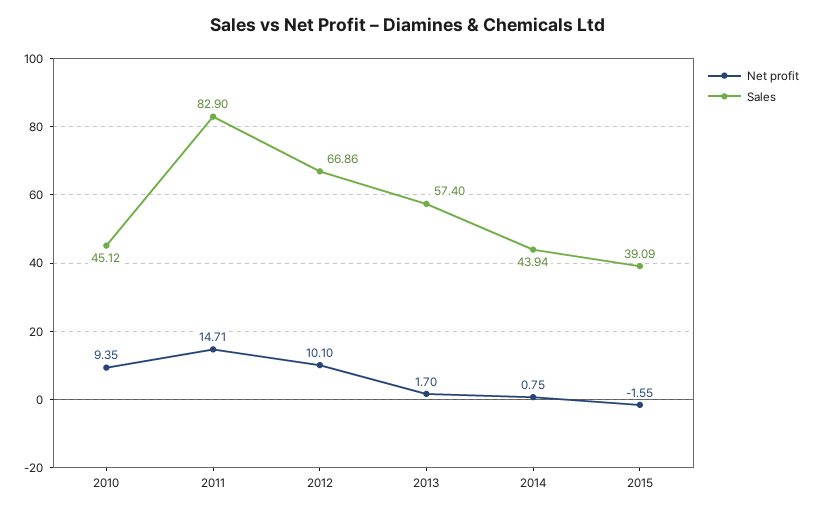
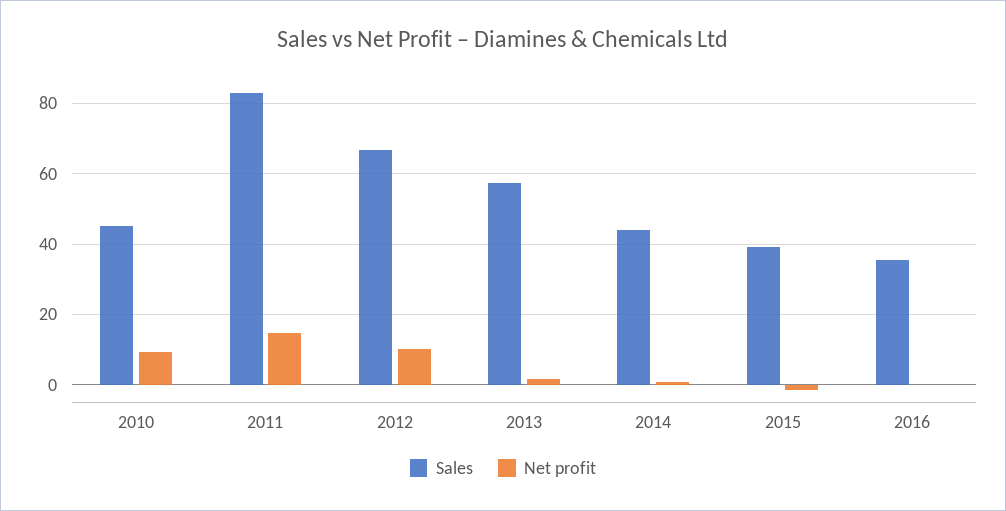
Sales, 2016: none -> 36
Net profit, 2016: none -> 0

